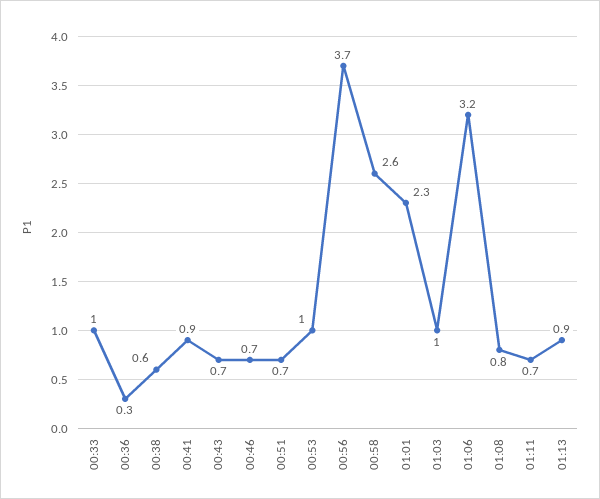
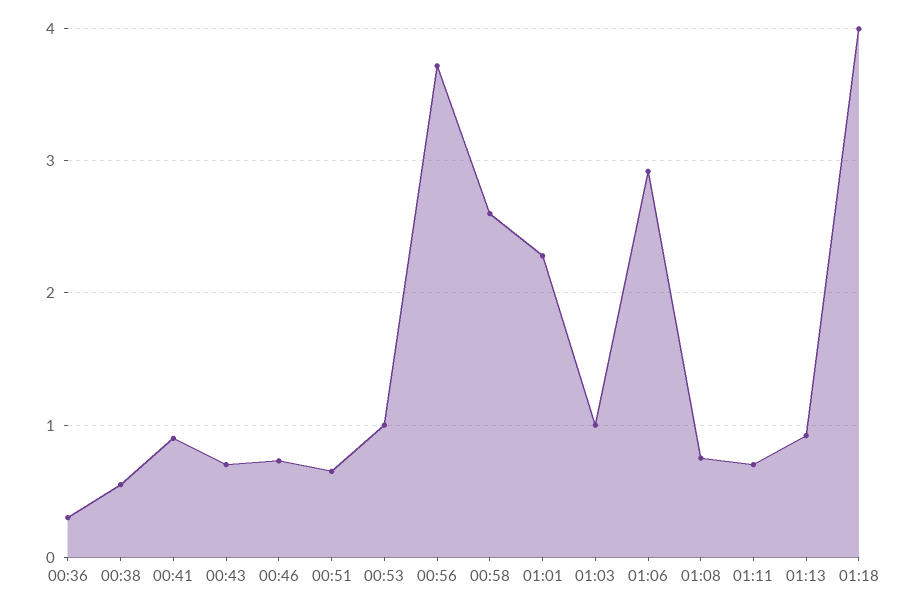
00:33: 1 -> none
01:06: 3.2 -> 2.9
01:18: none -> 4

